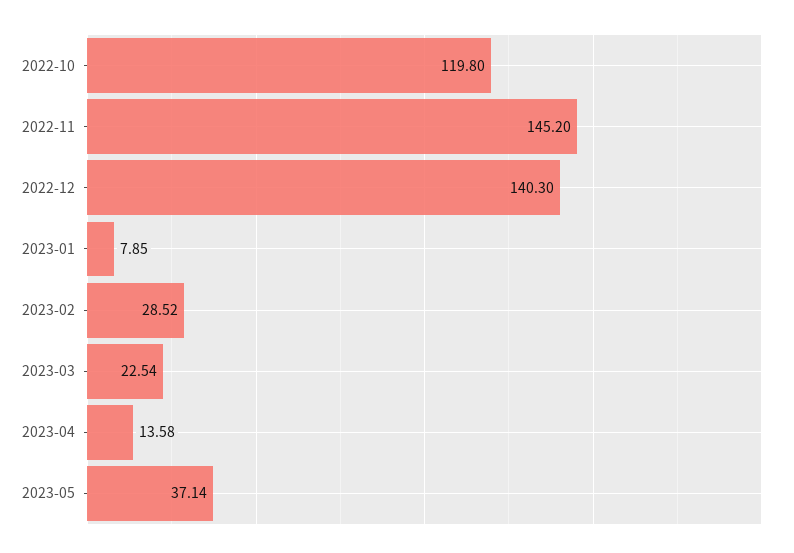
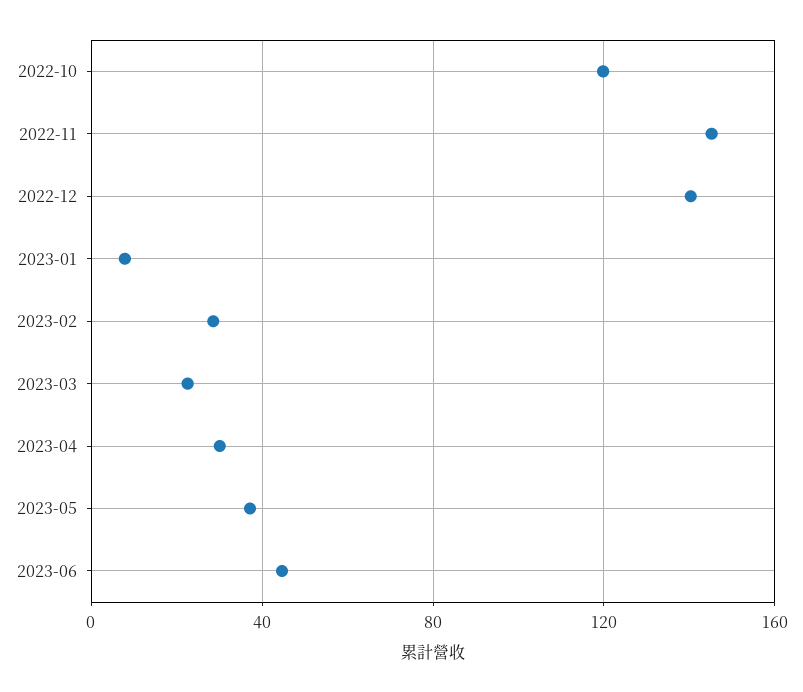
2023-04: 13.58 -> 30
2023-06: none -> 45

